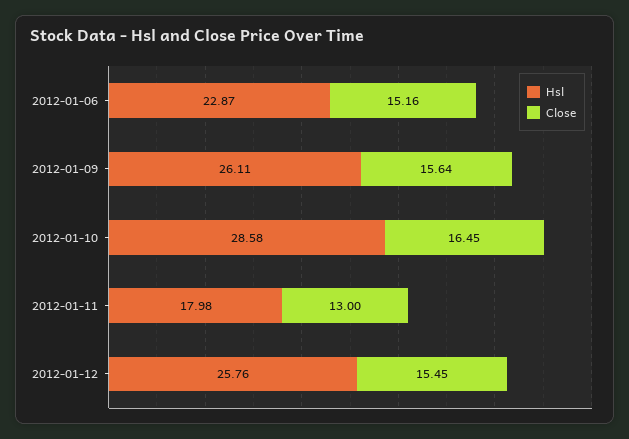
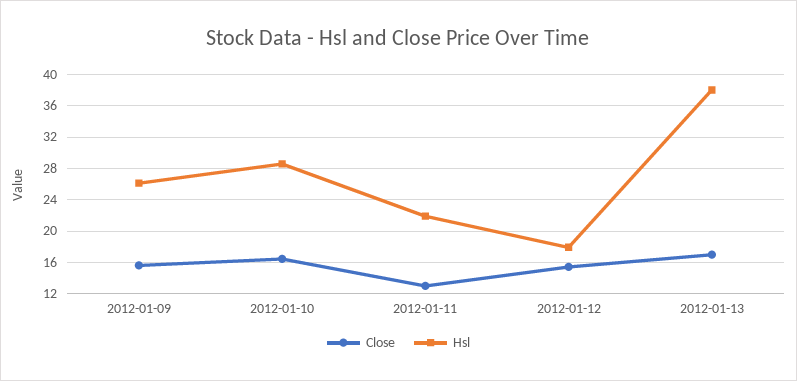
Hsl, 2012-01-06: 22.87 -> none
Close, 2012-01-06: 15.16 -> none
Hsl, 2012-01-11: 17.98 -> 22
Hsl, 2012-01-12: 25.76 -> 18
Close, 2012-01-13: none -> 17
Hsl, 2012-01-13: none -> 38

